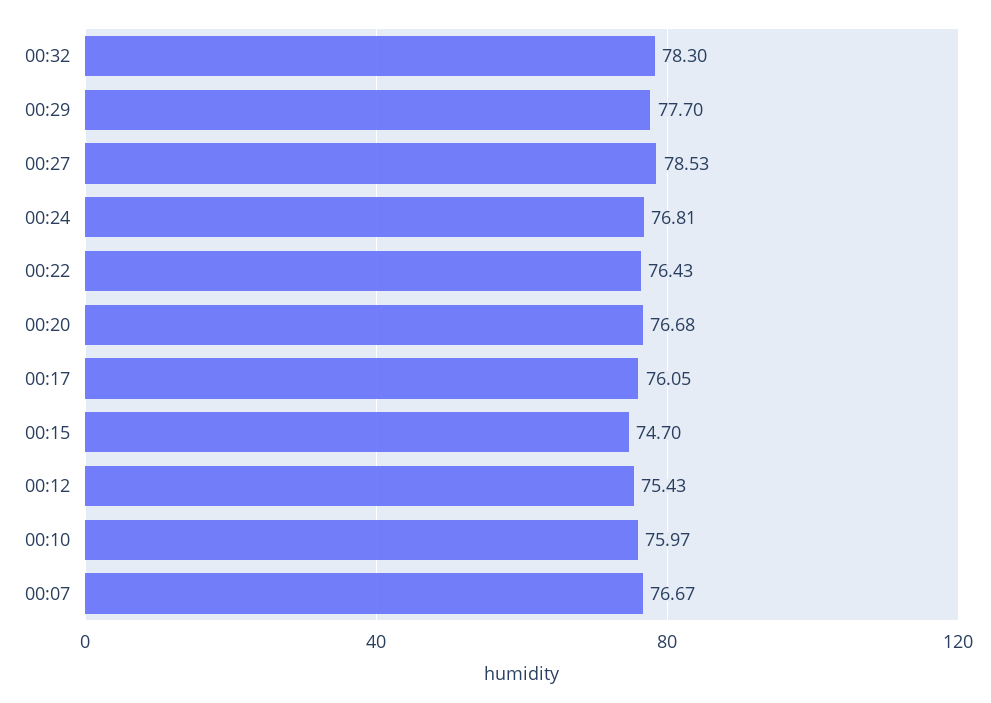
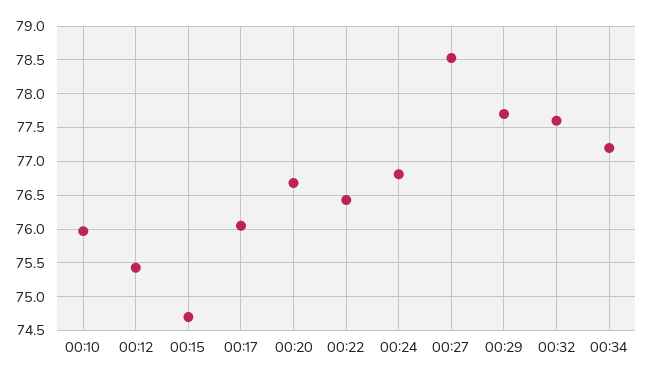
00:32: 78.3 -> 77.6
00:07: 76.67 -> none
00:34: none -> 77.2

